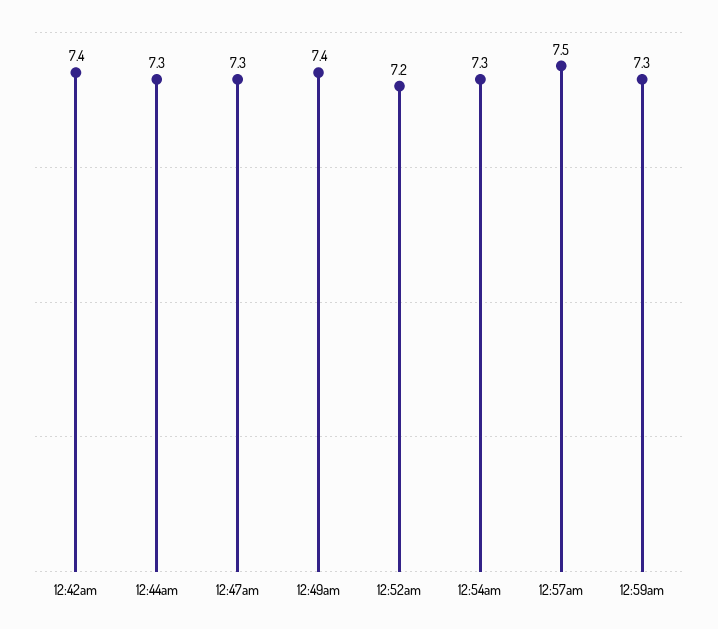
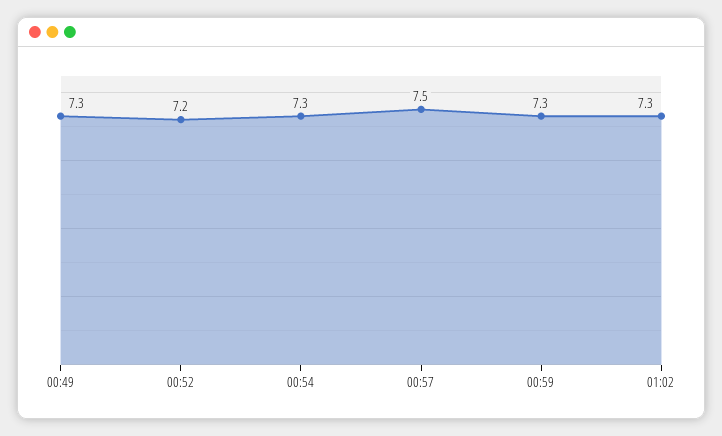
12:42am: 7.4 -> none
12:44am: 7.3 -> none
12:47am: 7.3 -> none
12:49am: 7.4 -> 7.3
01:02: none -> 7.3

